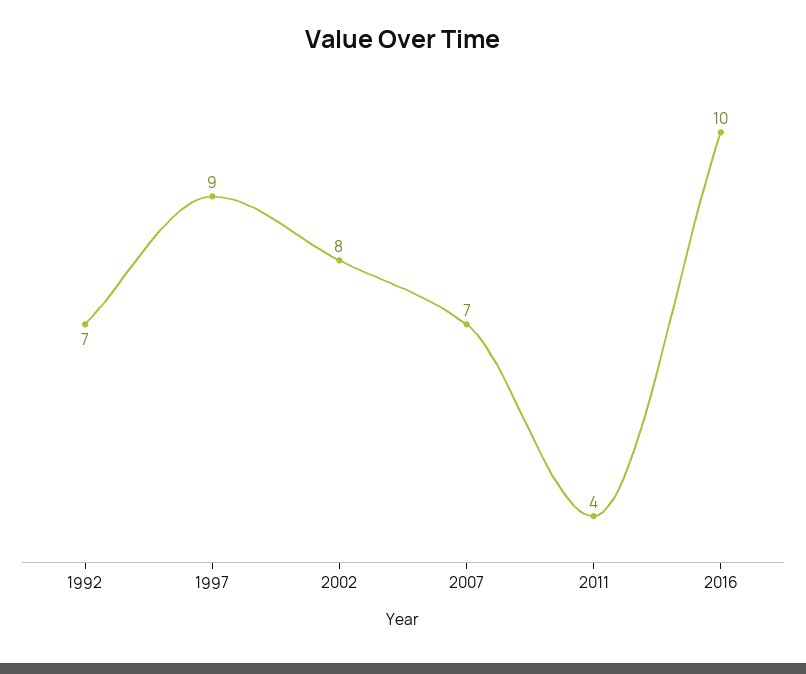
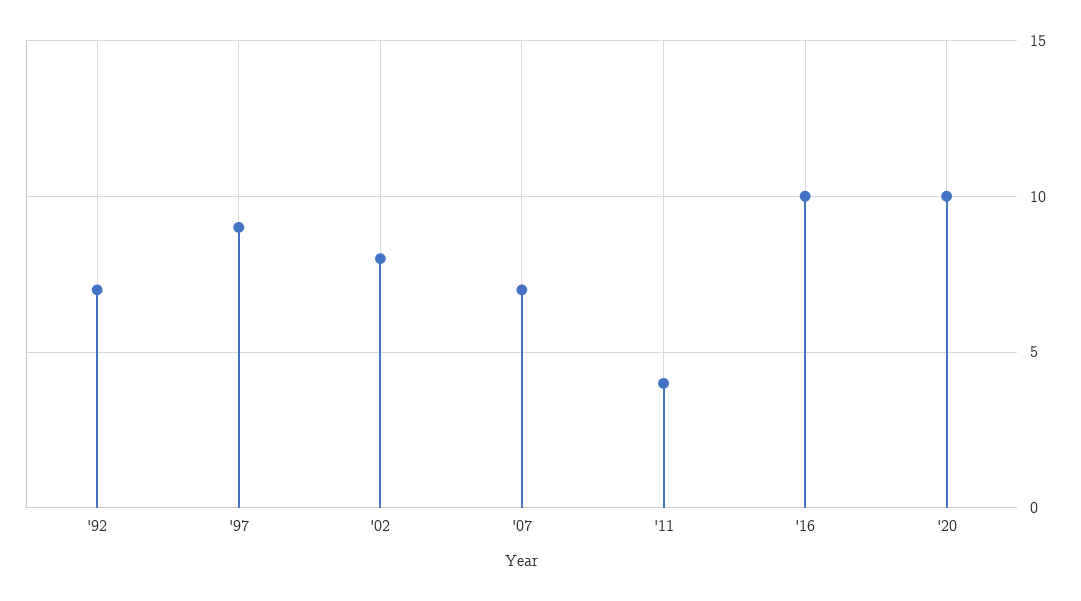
'20: none -> 10

